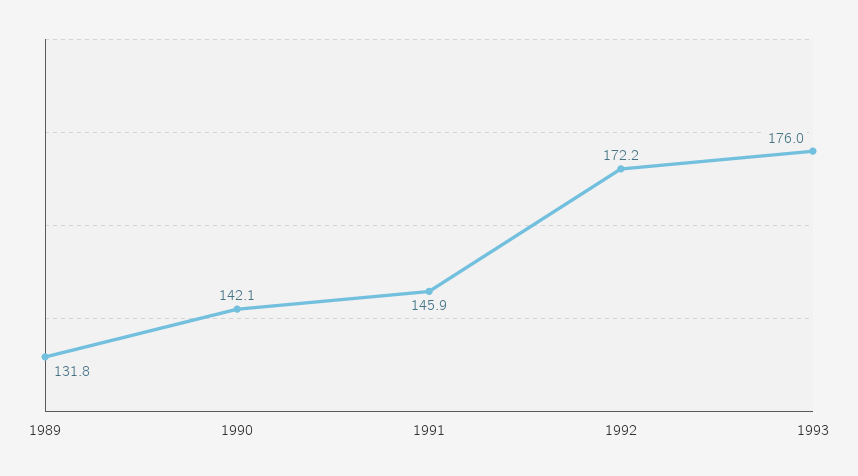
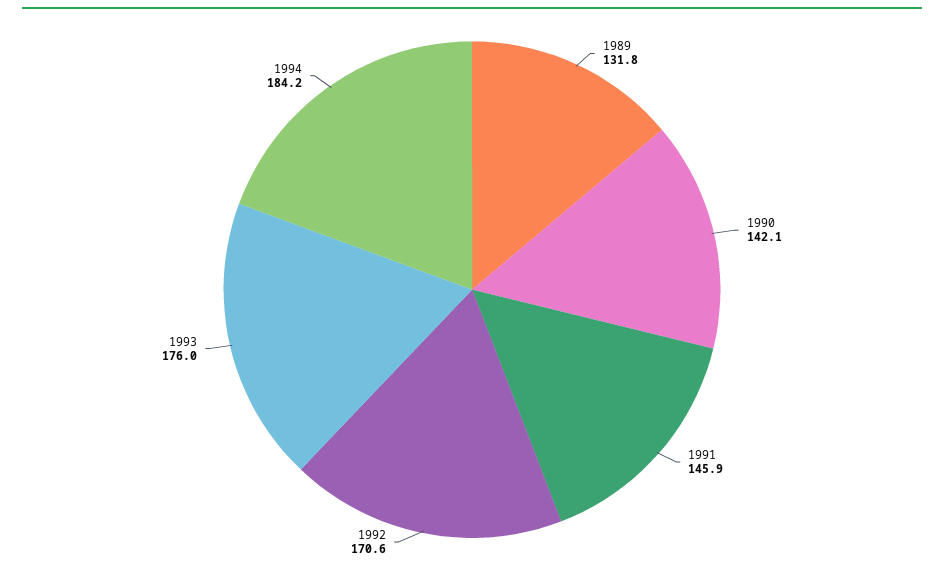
1992: 172.2 -> 170.6
1994: none -> 184.2

